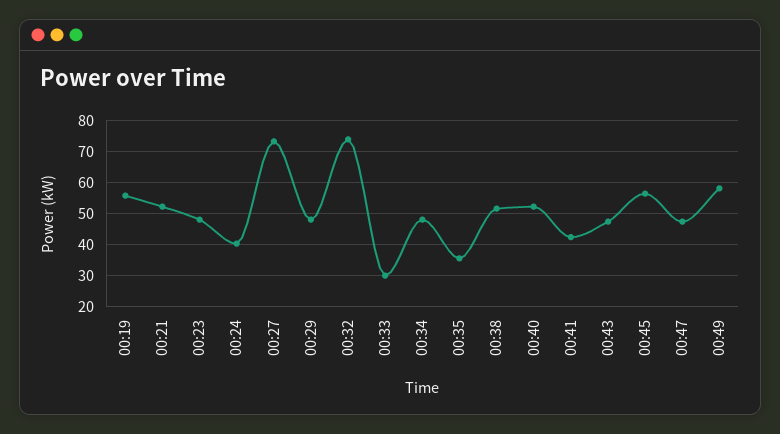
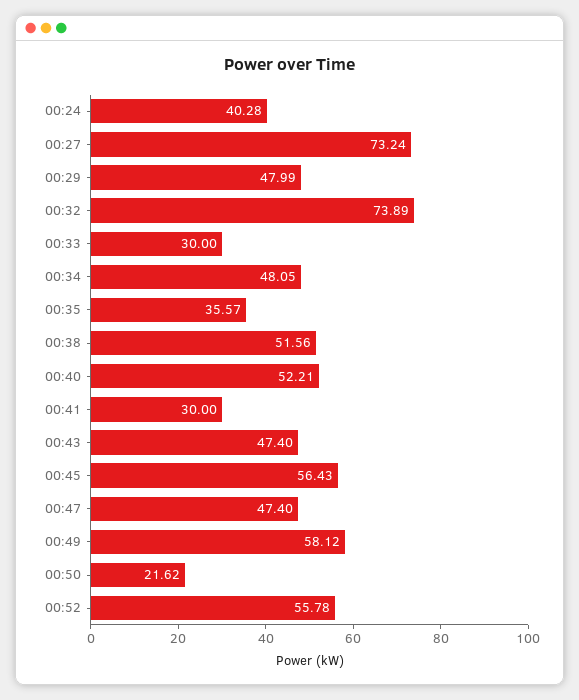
00:19: 56 -> none
00:21: 52 -> none
00:23: 48 -> none
00:41: 42 -> 30
00:50: none -> 21.62
00:52: none -> 55.78

